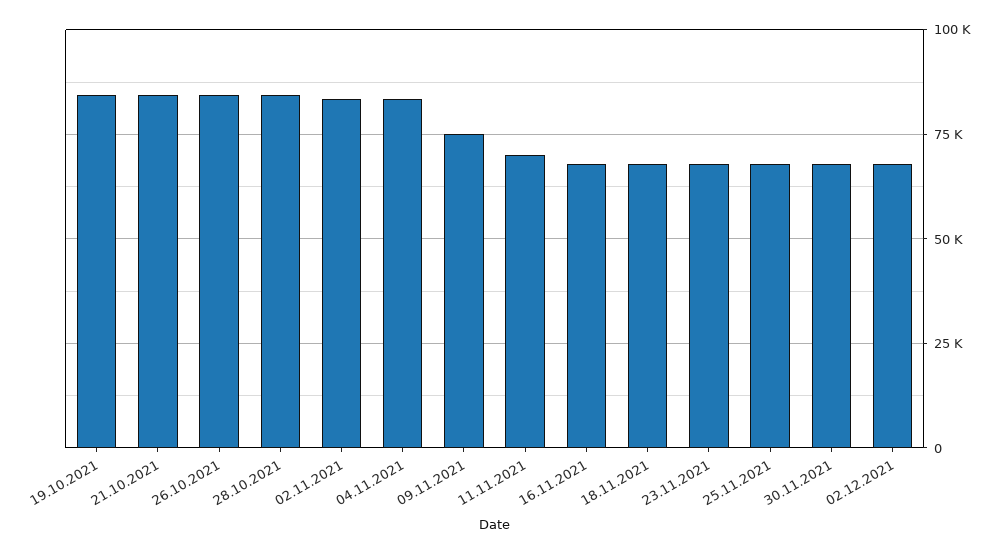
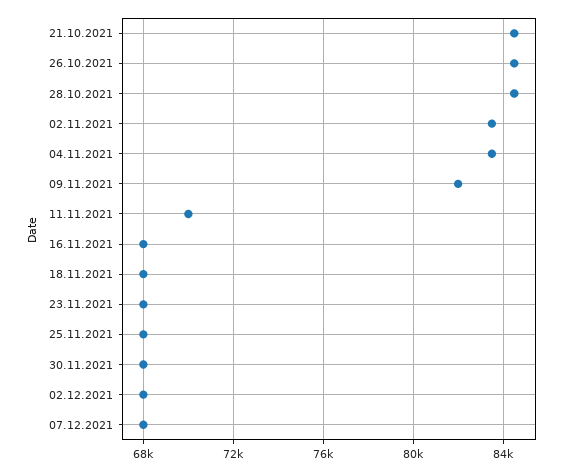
19.10.2021: 85000 -> none
09.11.2021: 75000 -> 82000
07.12.2021: none -> 68000

